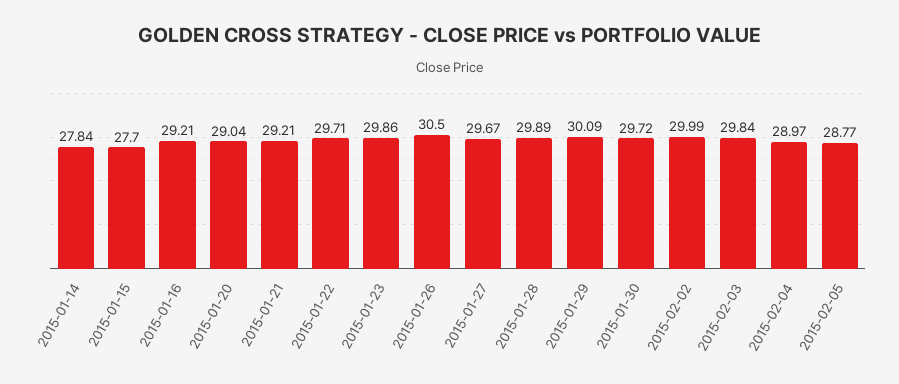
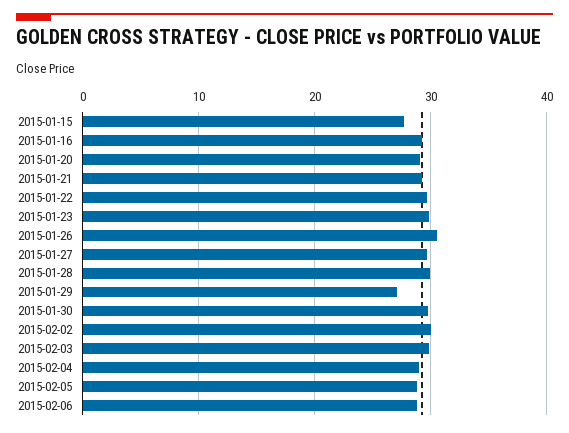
2015-01-14: 27.84 -> none
2015-01-29: 30.09 -> 27
2015-02-06: none -> 29

